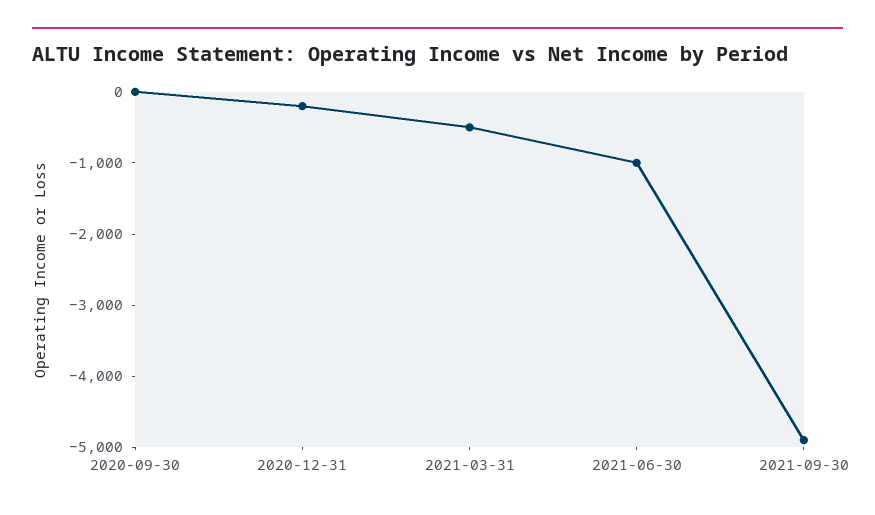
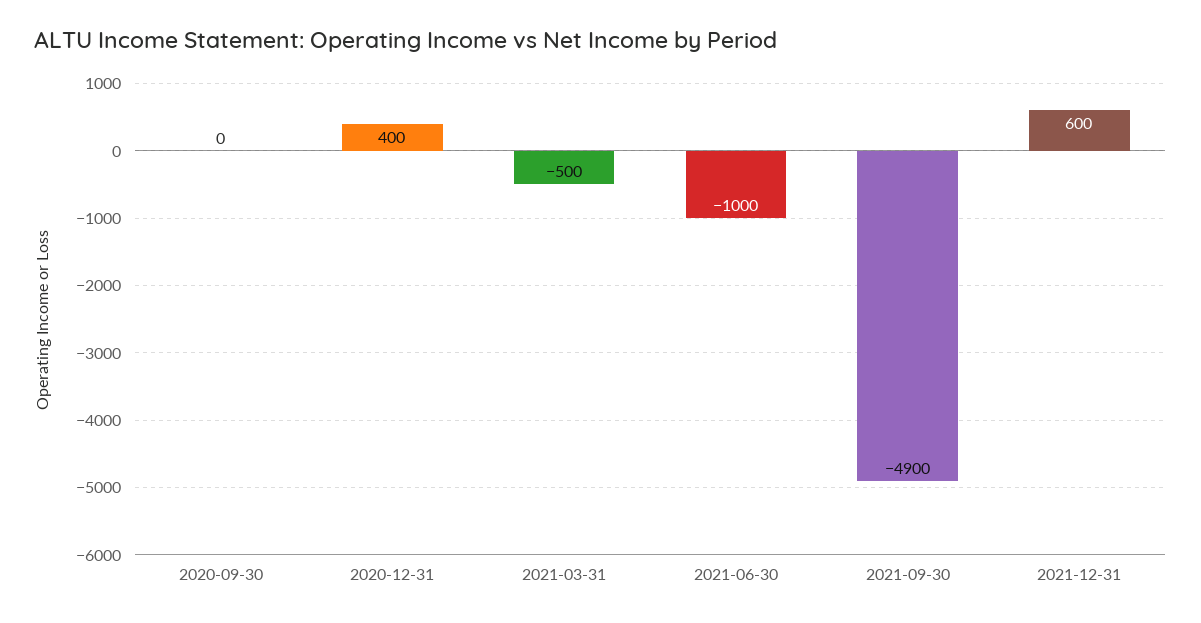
2020-12-31: -200 -> 400
2021-12-31: none -> 600

